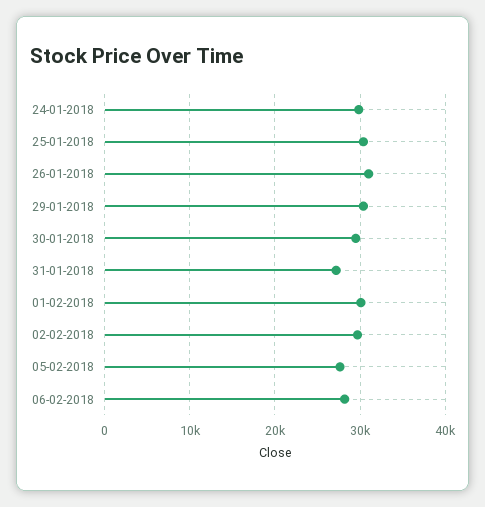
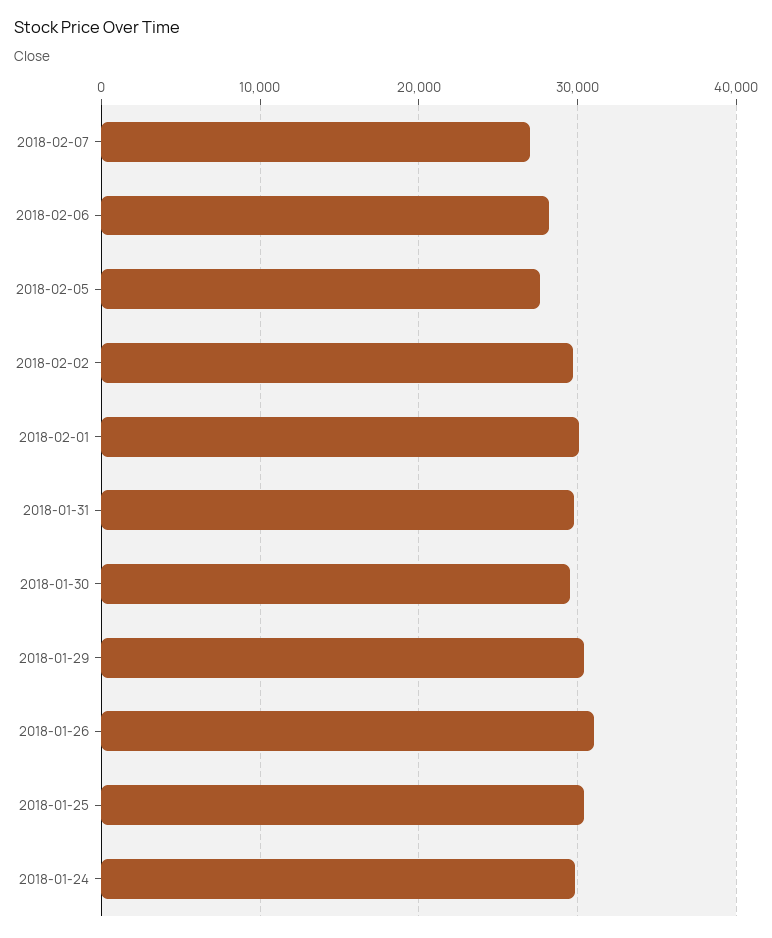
31-01-2018: 27000 -> 30000
2018-02-07: none -> 27000

